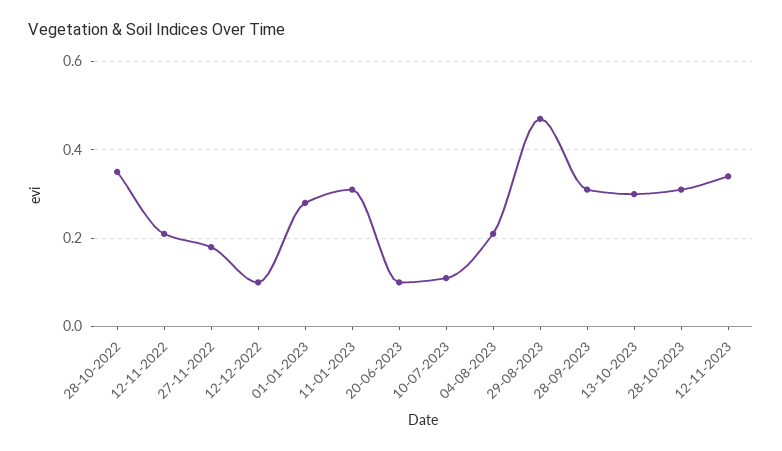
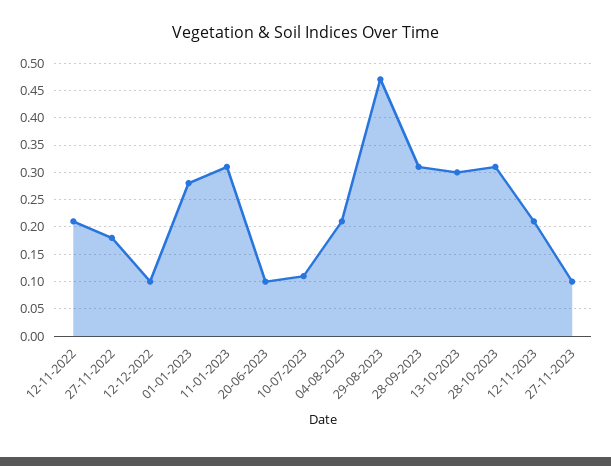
28-10-2022: 0.35 -> none
12-11-2023: 0.35 -> 0.2
27-11-2023: none -> 0.1

